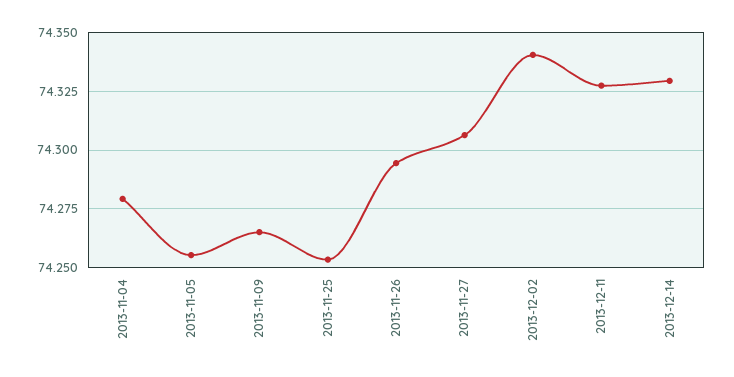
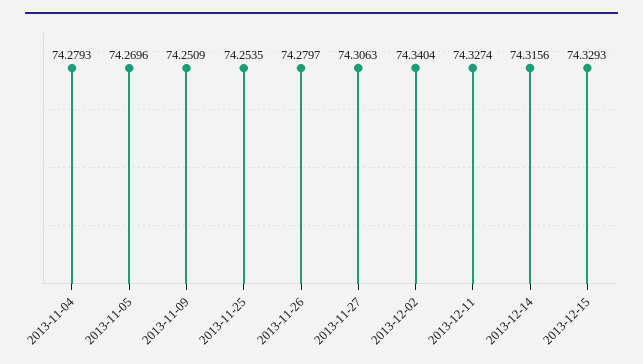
2013-11-05: 74.255 -> 74.2696
2013-11-09: 74.265 -> 74.2509
2013-11-26: 74.295 -> 74.2797
2013-12-14: 74.33 -> 74.3156
2013-12-15: none -> 74.3293

